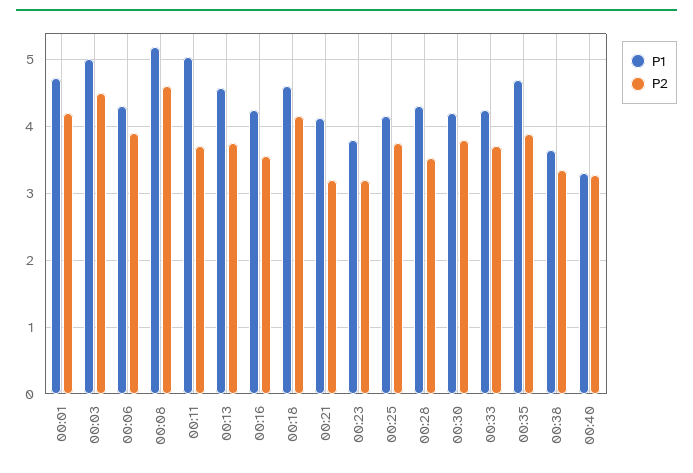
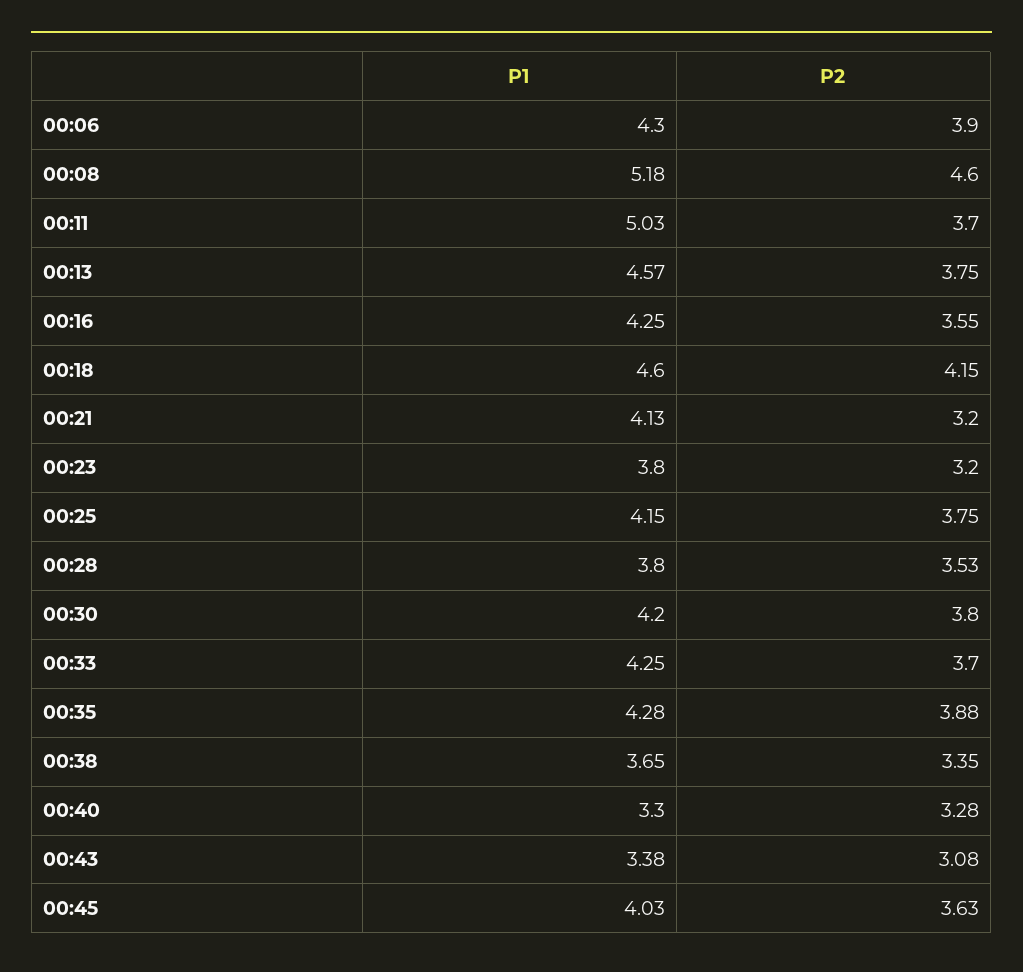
P1, 00:01: 4.7 -> none
P2, 00:01: 4.2 -> none
P1, 00:03: 5 -> none
P2, 00:03: 4.5 -> none
P1, 00:28: 4.3 -> 3.8
P1, 00:35: 4.7 -> 4.28
P1, 00:43: none -> 3.38
P2, 00:43: none -> 3.08
P1, 00:45: none -> 4.03
P2, 00:45: none -> 3.63

